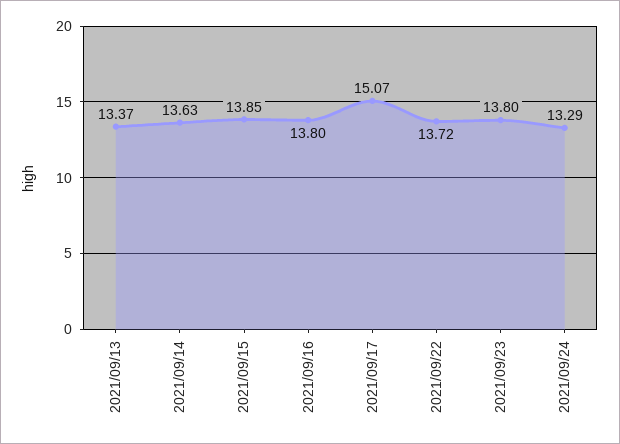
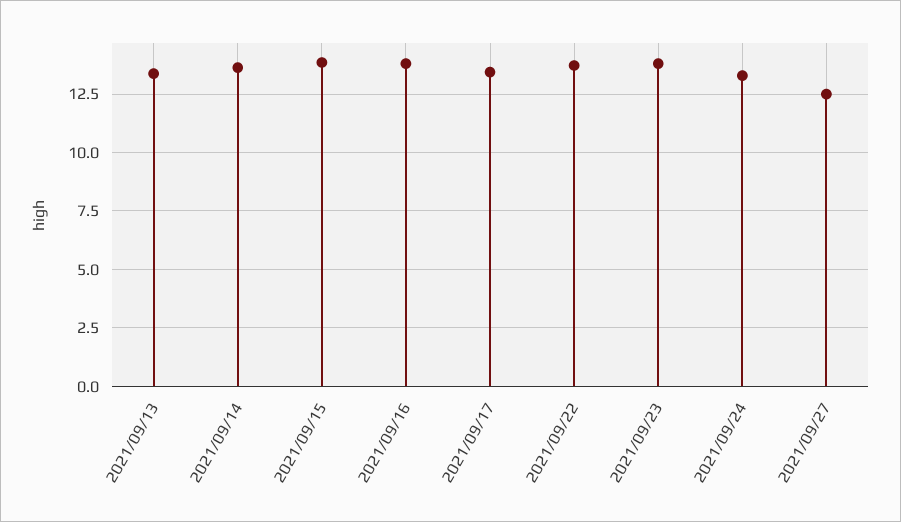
2021/09/17: 15.07 -> 13.5
2021/09/27: none -> 12.5

